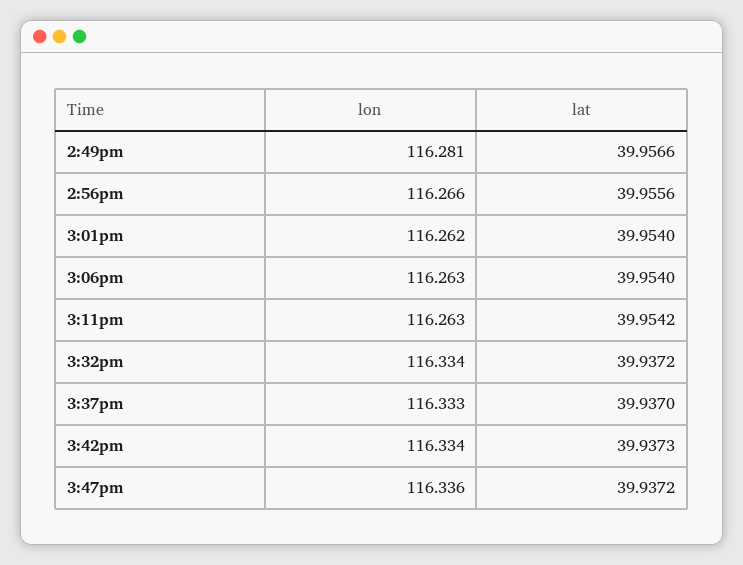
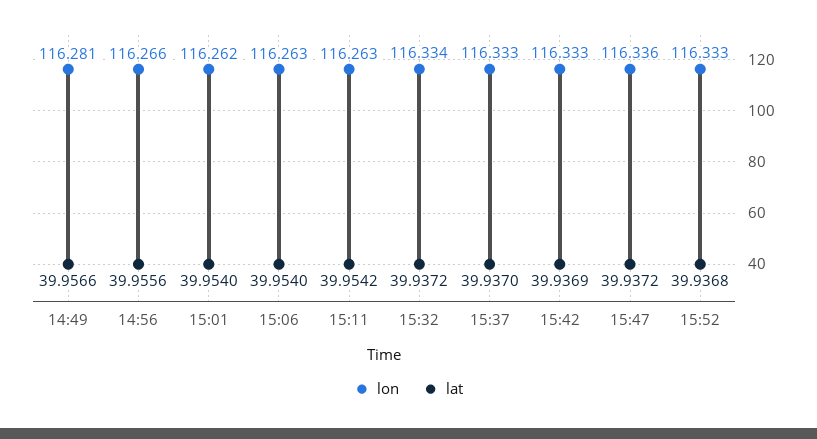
lon, 3:42pm: 116.334 -> 116.333
lat, 3:42pm: 39.9373 -> 39.9369
lon, 15:52: none -> 116.333
lat, 15:52: none -> 39.9368

